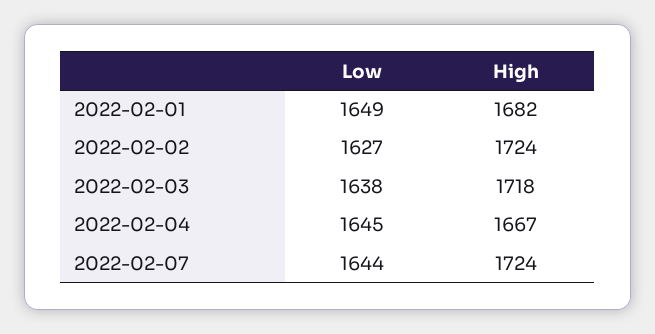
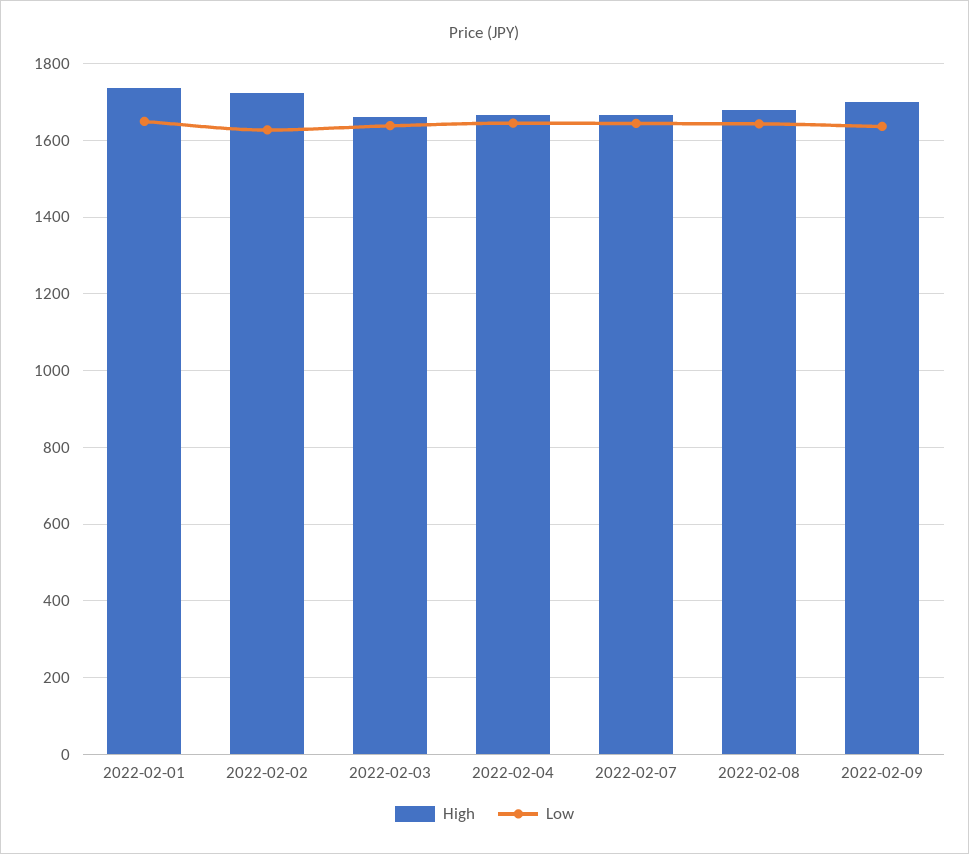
High, 2022-02-01: 1682 -> 1740
High, 2022-02-03: 1718 -> 1660
High, 2022-02-07: 1724 -> 1660
High, 2022-02-08: none -> 1680
Low, 2022-02-08: none -> 1640
High, 2022-02-09: none -> 1700
Low, 2022-02-09: none -> 1640

